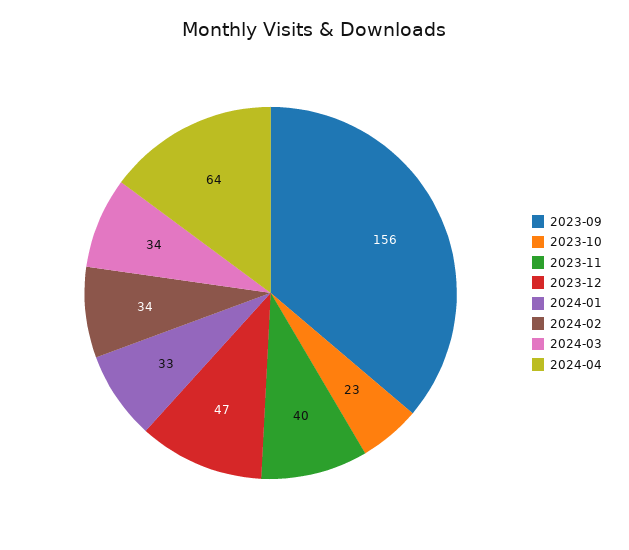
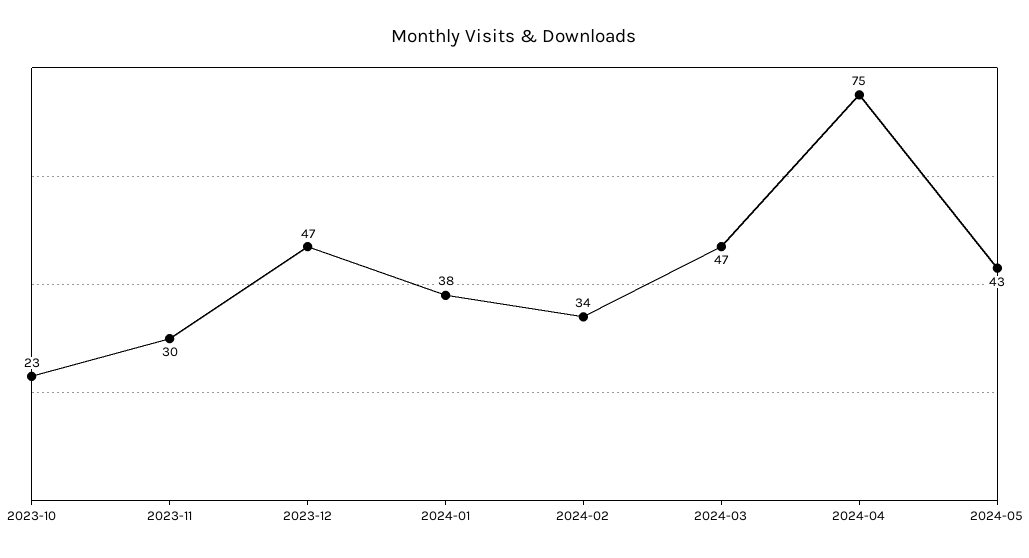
2023-09: 156 -> none
2023-11: 40 -> 30
2024-01: 33 -> 38
2024-03: 34 -> 47
2024-04: 64 -> 75
2024-05: none -> 43

